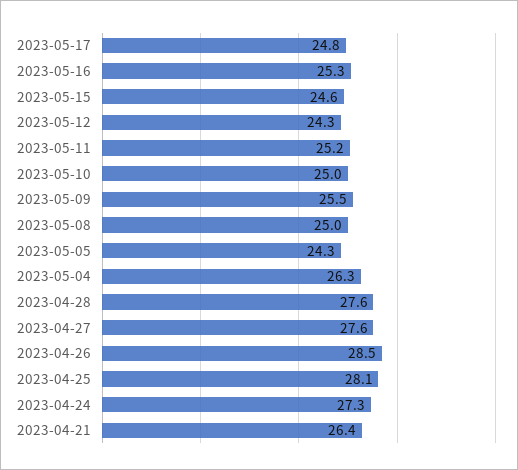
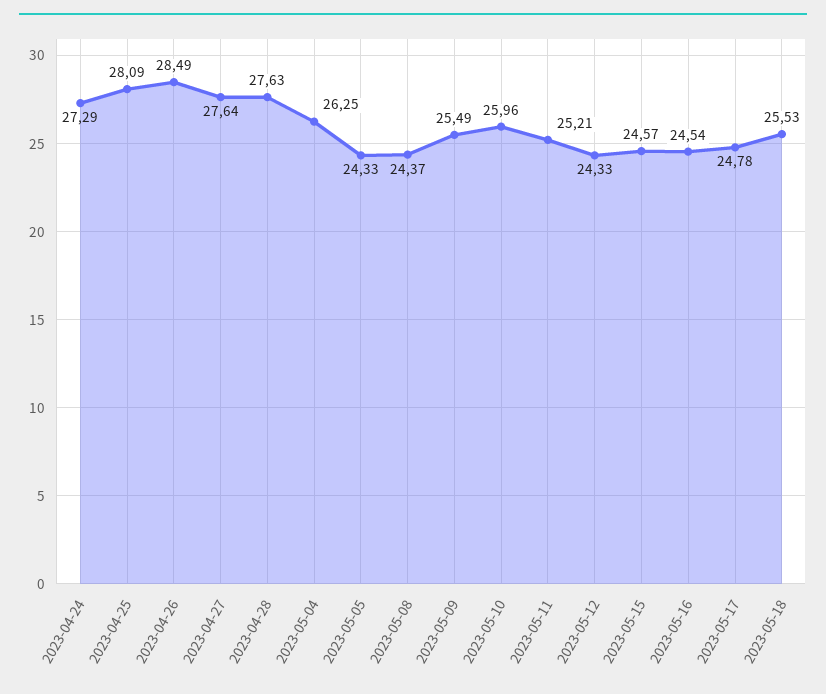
2023-05-16: 25.3 -> 24.54
2023-05-10: 25 -> 25.96
2023-05-08: 25 -> 24.37
2023-04-21: 26.4 -> none
2023-05-18: none -> 25.53

